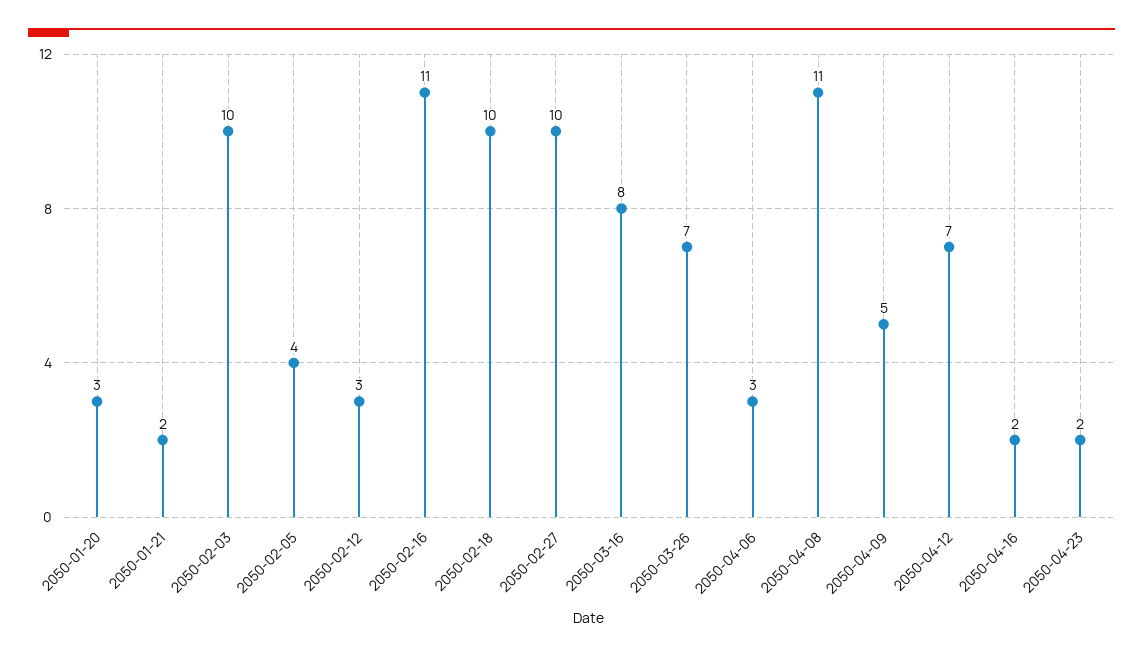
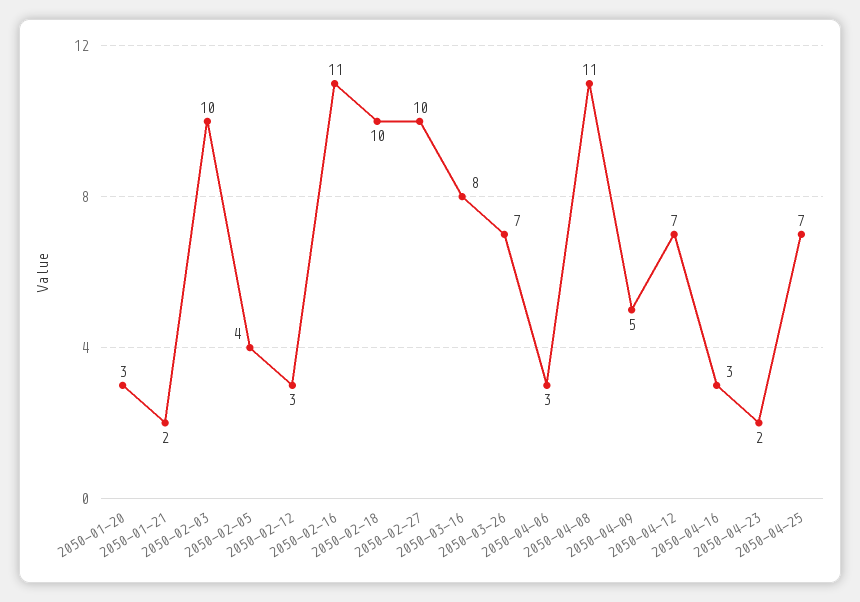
2050-04-16: 2 -> 3
2050-04-25: none -> 7

